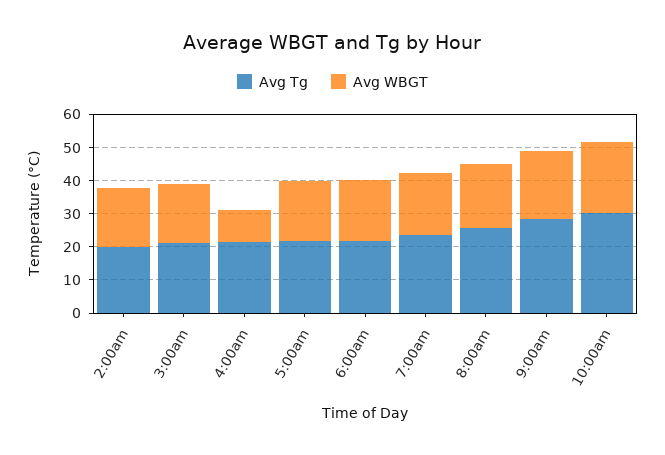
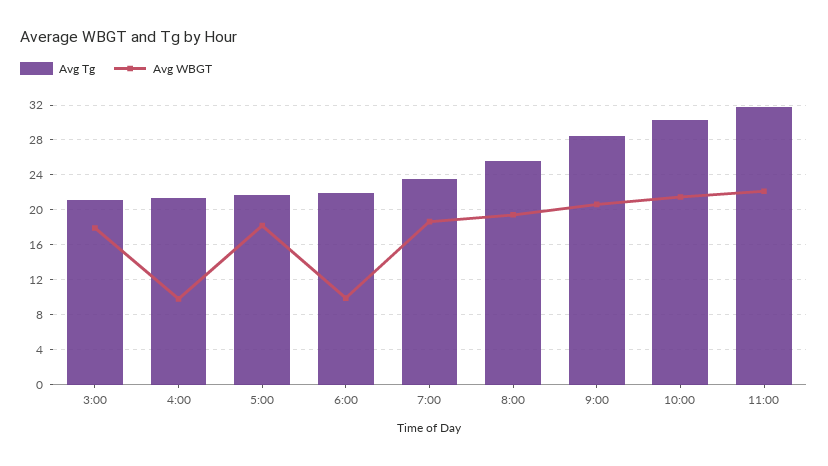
Avg Tg, 2:00am: 20 -> none
Avg WBGT, 2:00am: 17.5 -> none
Avg WBGT, 6:00am: 17.5 -> 10
Avg Tg, 11:00: none -> 32
Avg WBGT, 11:00: none -> 22

